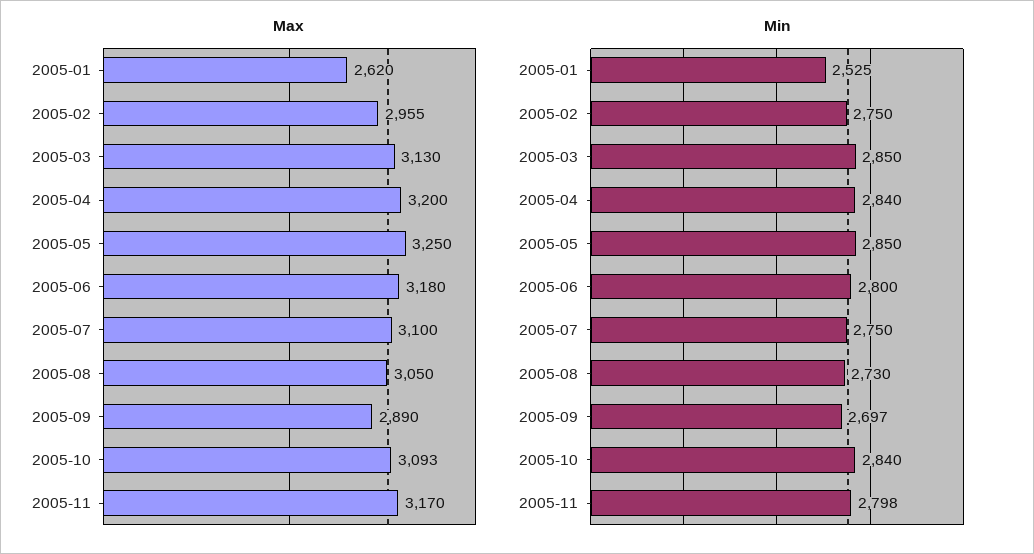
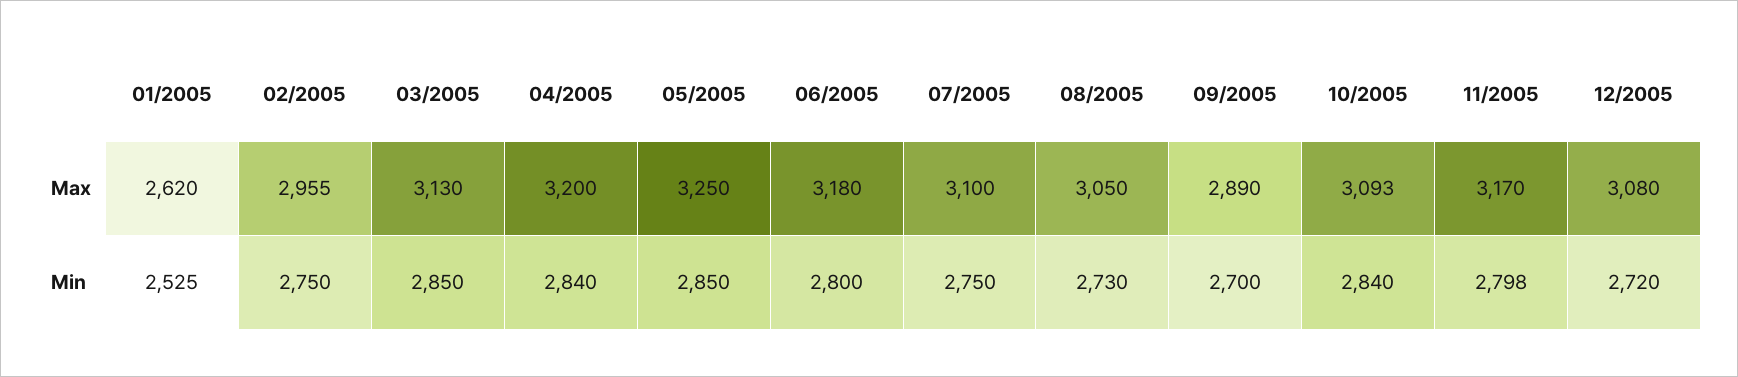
Min, 2005-09: 2697 -> 2700
Max, 12/2005: none -> 3080
Min, 12/2005: none -> 2720

